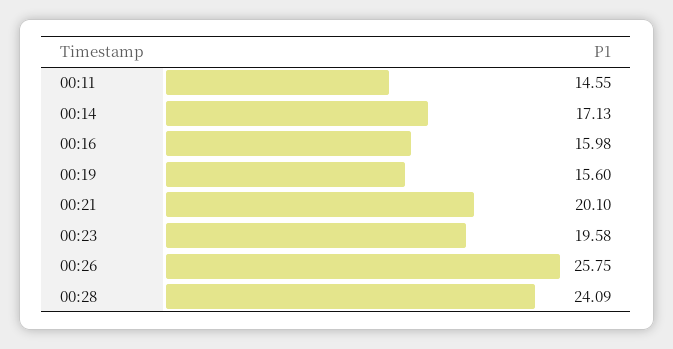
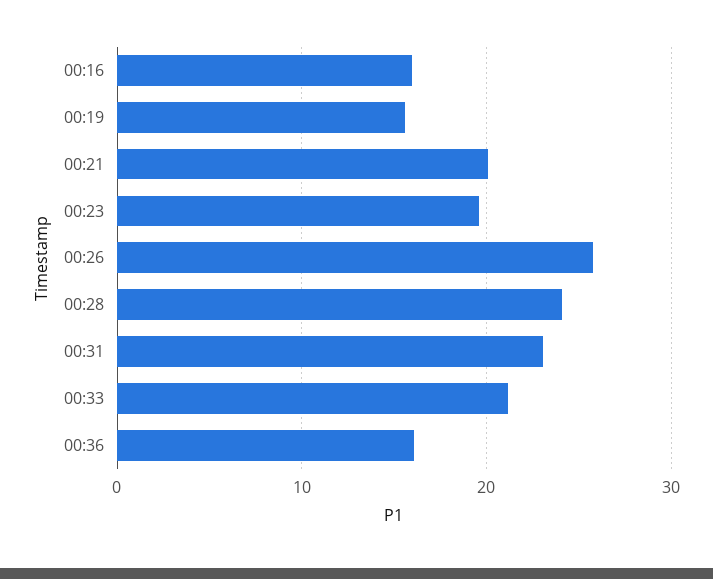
00:11: 14.55 -> none
00:14: 17.13 -> none
00:31: none -> 23
00:33: none -> 21
00:36: none -> 16

